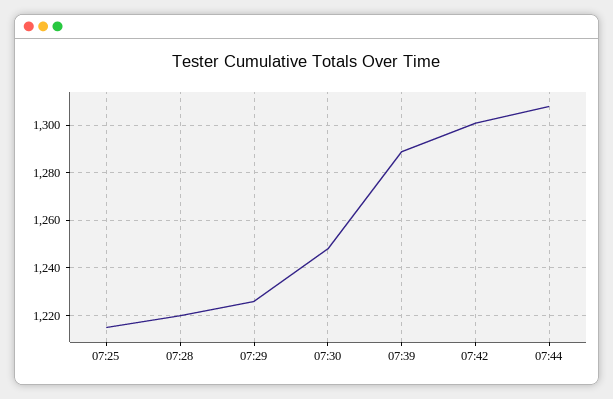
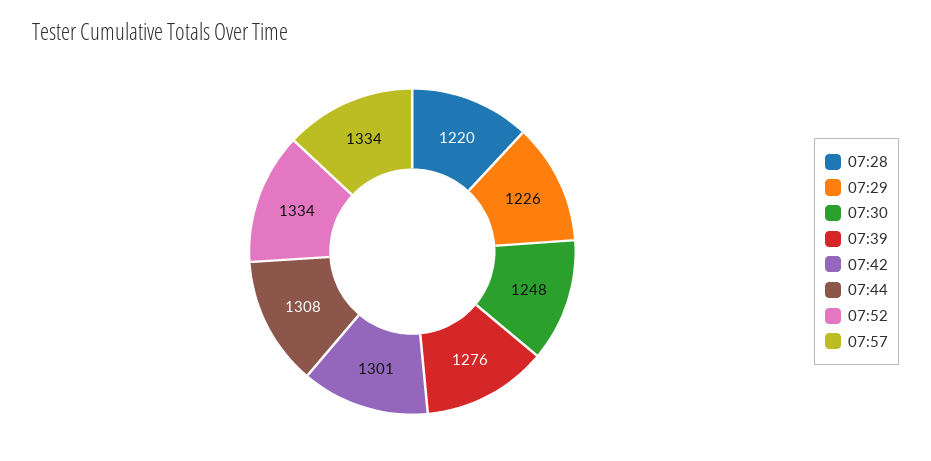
07:25: 1215 -> none
07:39: 1290 -> 1276
07:52: none -> 1334
07:57: none -> 1334

